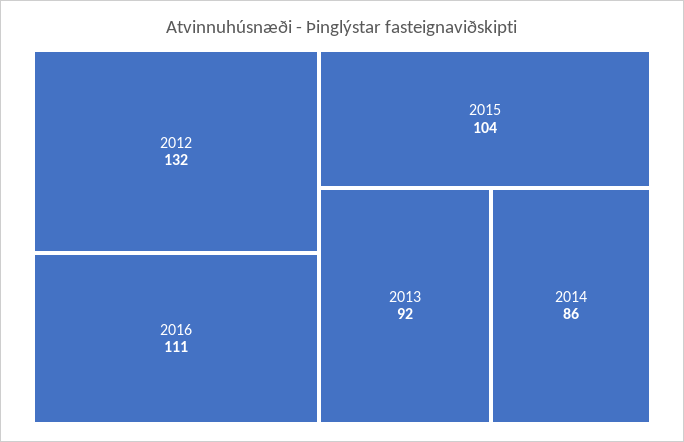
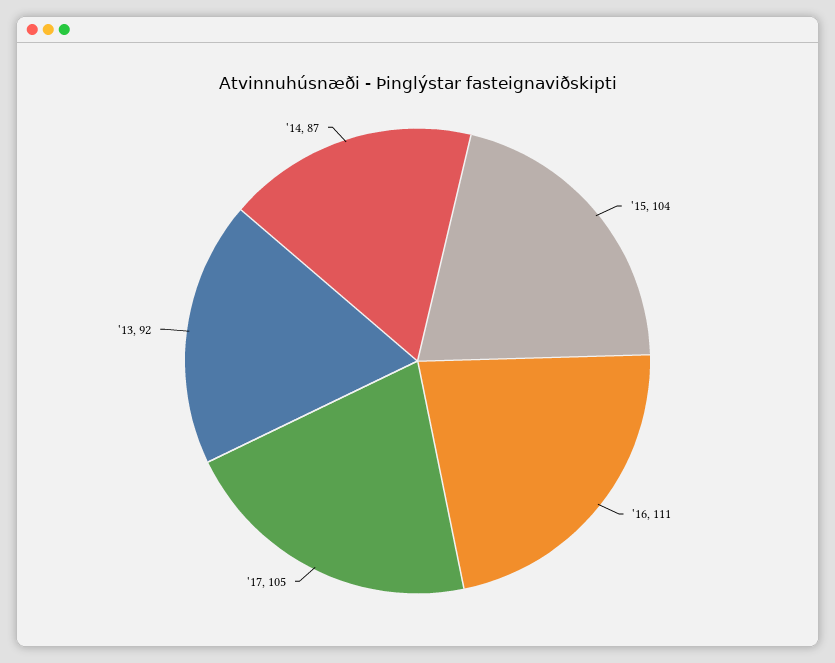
2012: 132 -> none
2014: 86 -> 87
'17: none -> 105

